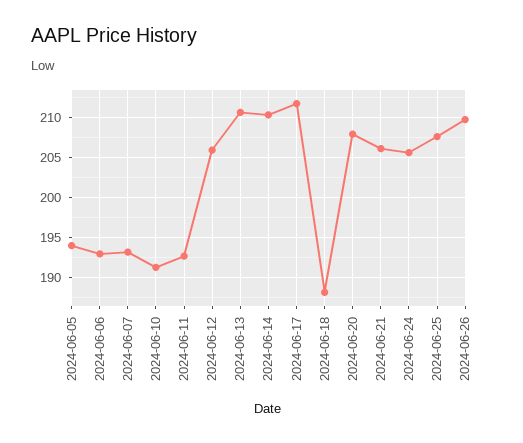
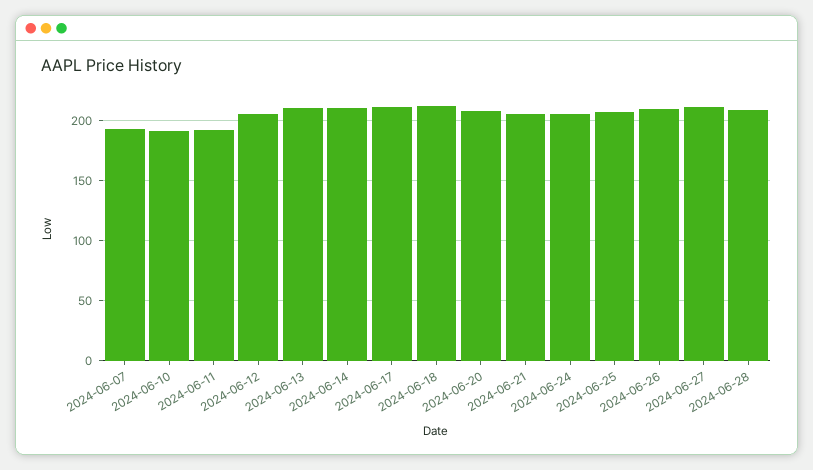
2024-06-05: 194 -> none
2024-06-06: 193 -> none
2024-06-18: 188 -> 210
2024-06-27: none -> 210
2024-06-28: none -> 210

